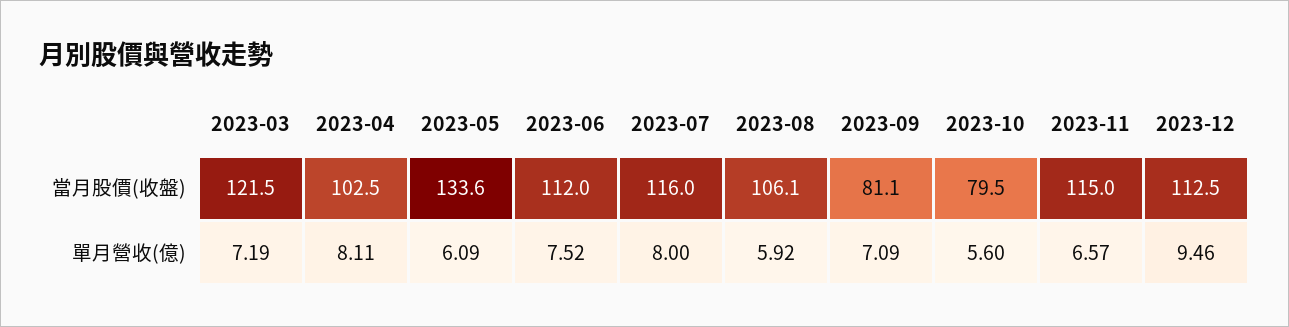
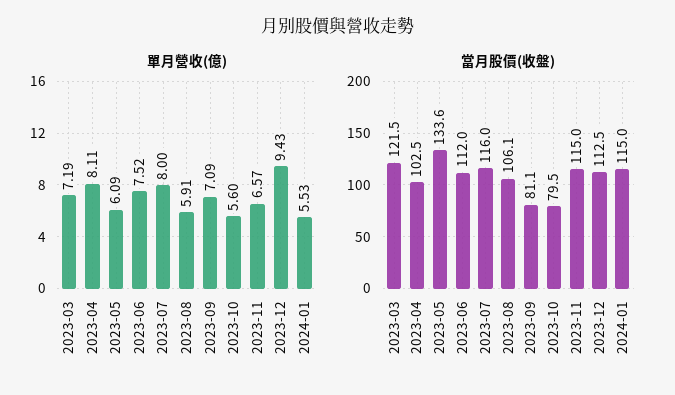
單月營收(億), 2023-08: 5.92 -> 5.91
單月營收(億), 2023-12: 9.46 -> 9.43
單月營收(億), 2024-01: none -> 5.53
當月股價(收盤), 2024-01: none -> 115

